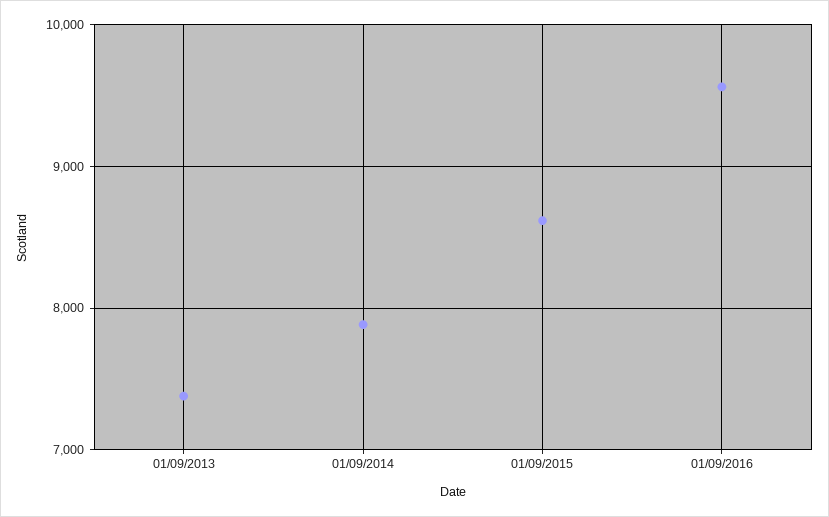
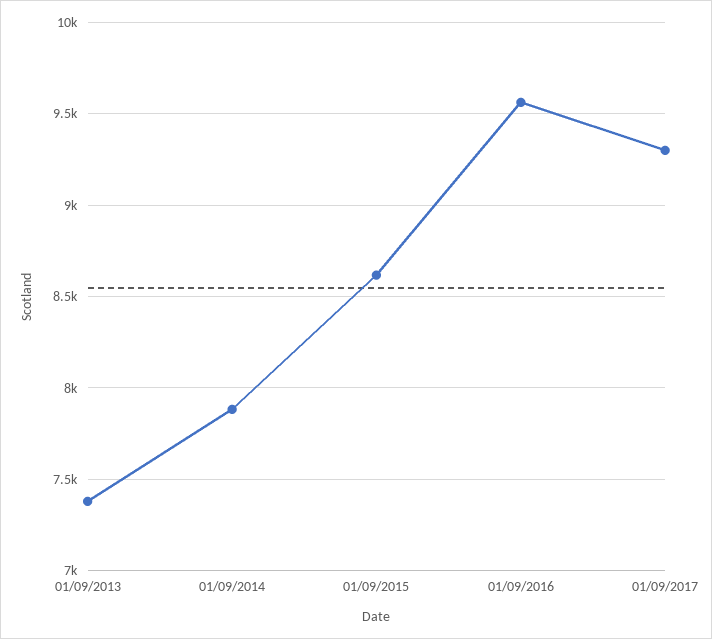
01/09/2017: none -> 9300

